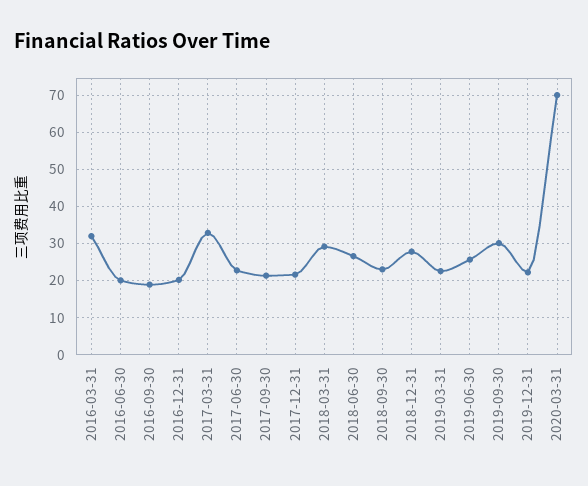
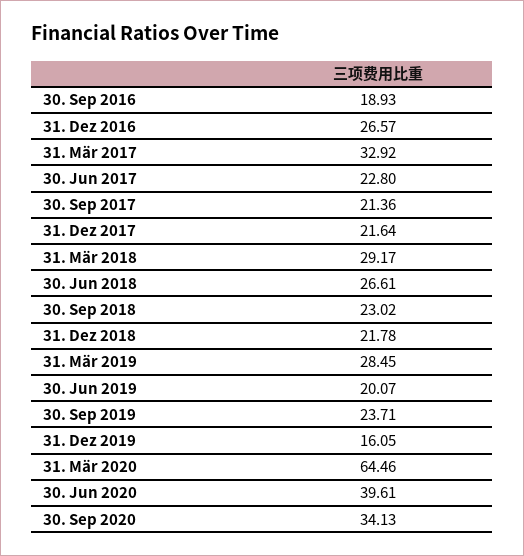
2016-03-31: 32 -> none
2016-06-30: 20 -> none
2016-12-31: 20 -> 26.57
2018-12-31: 28 -> 21.78
2019-03-31: 22 -> 28.45
2019-06-30: 26 -> 20.07
2019-09-30: 30 -> 23.71
2019-12-31: 22 -> 16.05
2020-03-31: 70 -> 64.46
30. Jun 2020: none -> 39.61
30. Sep 2020: none -> 34.13

